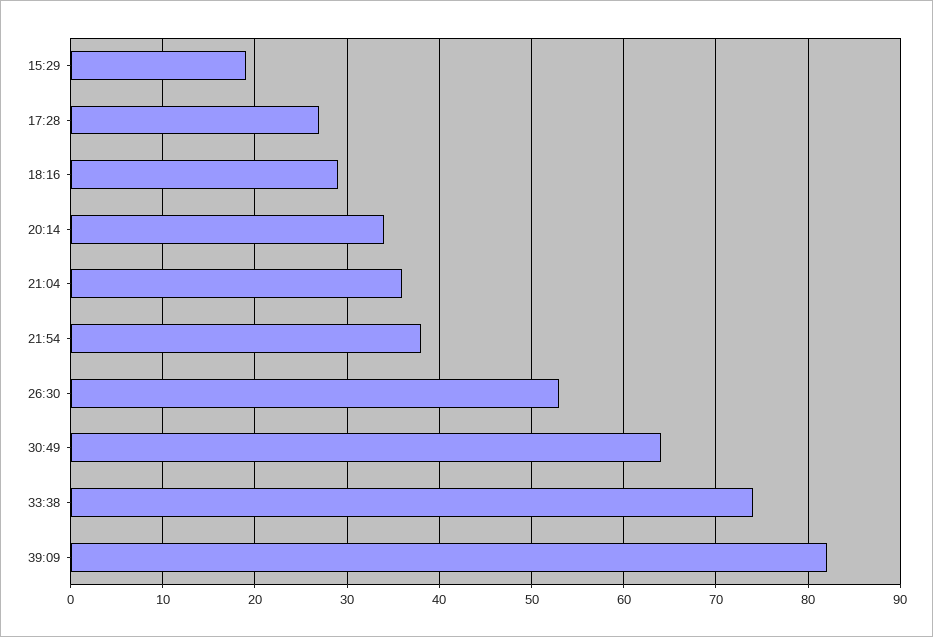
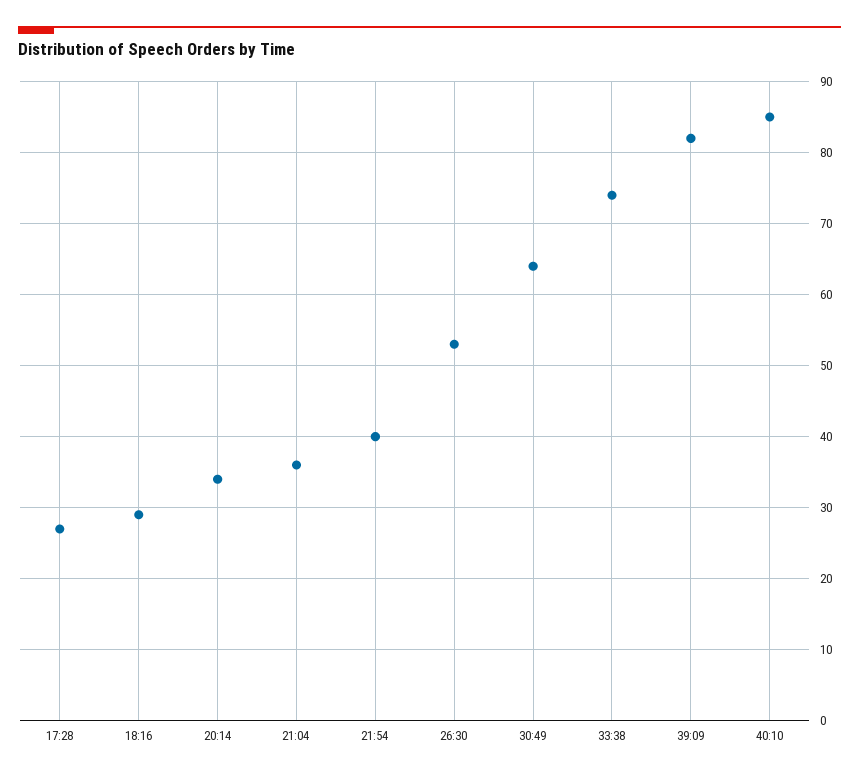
15:29: 19 -> none
21:54: 38 -> 40
40:10: none -> 85

